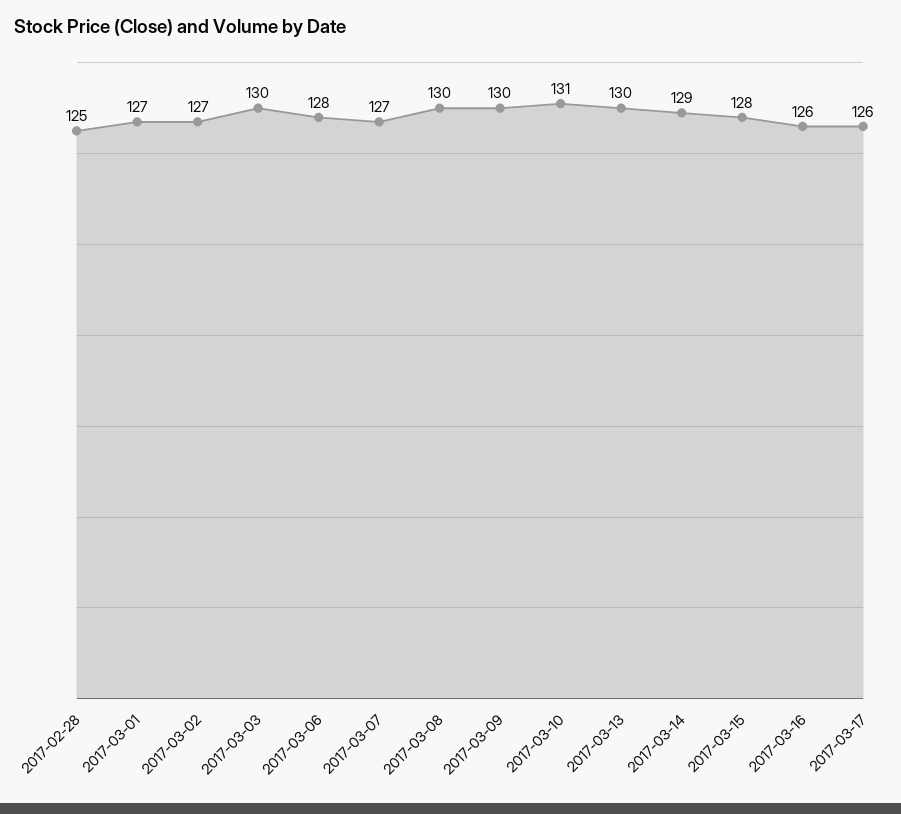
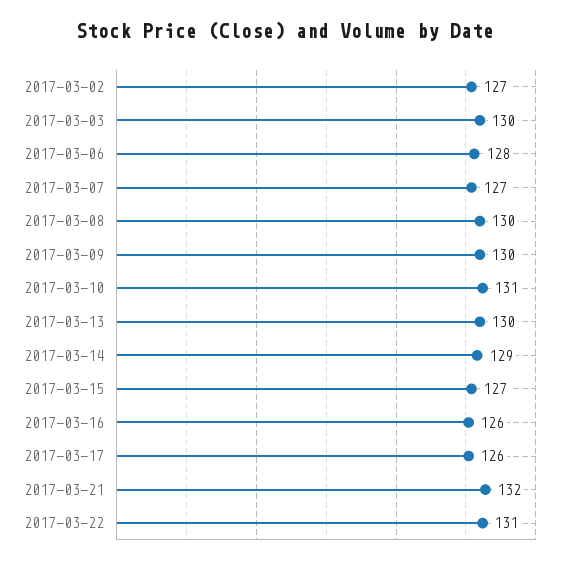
2017-02-28: 125 -> none
2017-03-01: 127 -> none
2017-03-15: 128 -> 127
2017-03-21: none -> 132
2017-03-22: none -> 131

